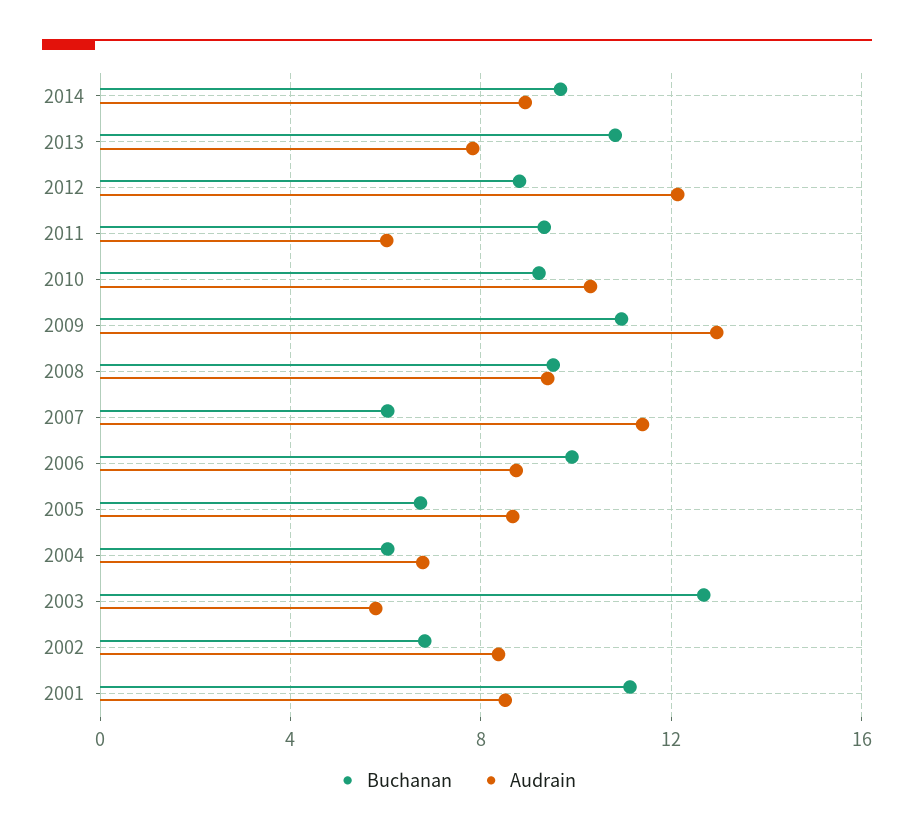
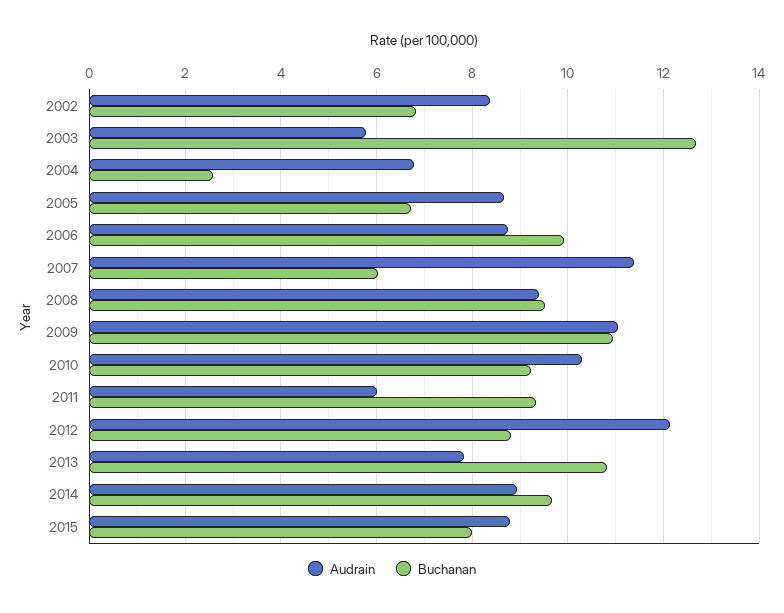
Audrain, 2009: 13 -> 11
Buchanan, 2004: 6 -> 2.6
Buchanan, 2001: 11 -> none
Audrain, 2001: 8.5 -> none
Audrain, 2015: none -> 8.8
Buchanan, 2015: none -> 8

